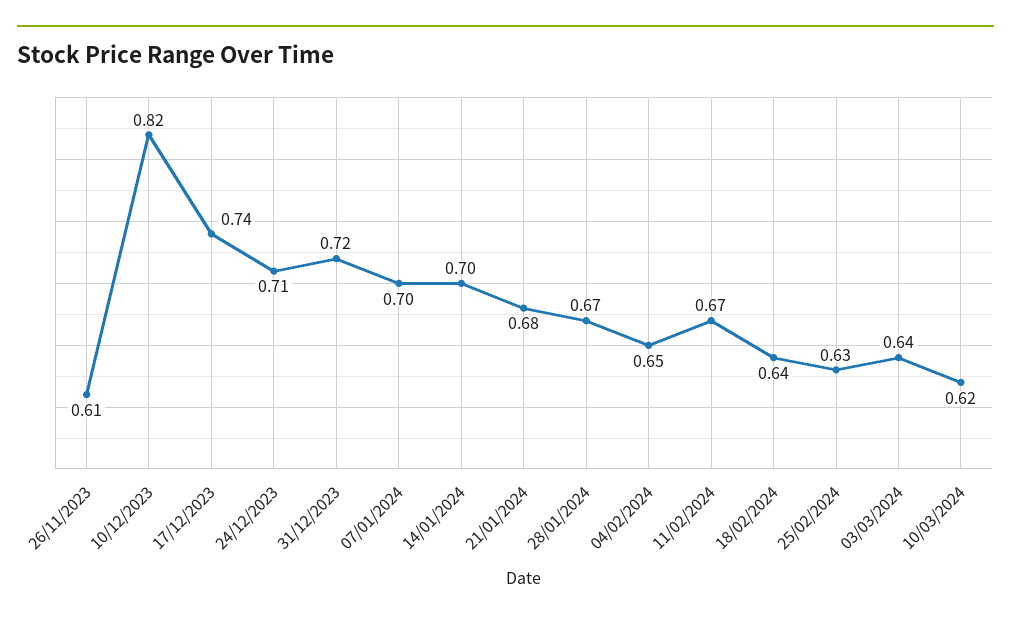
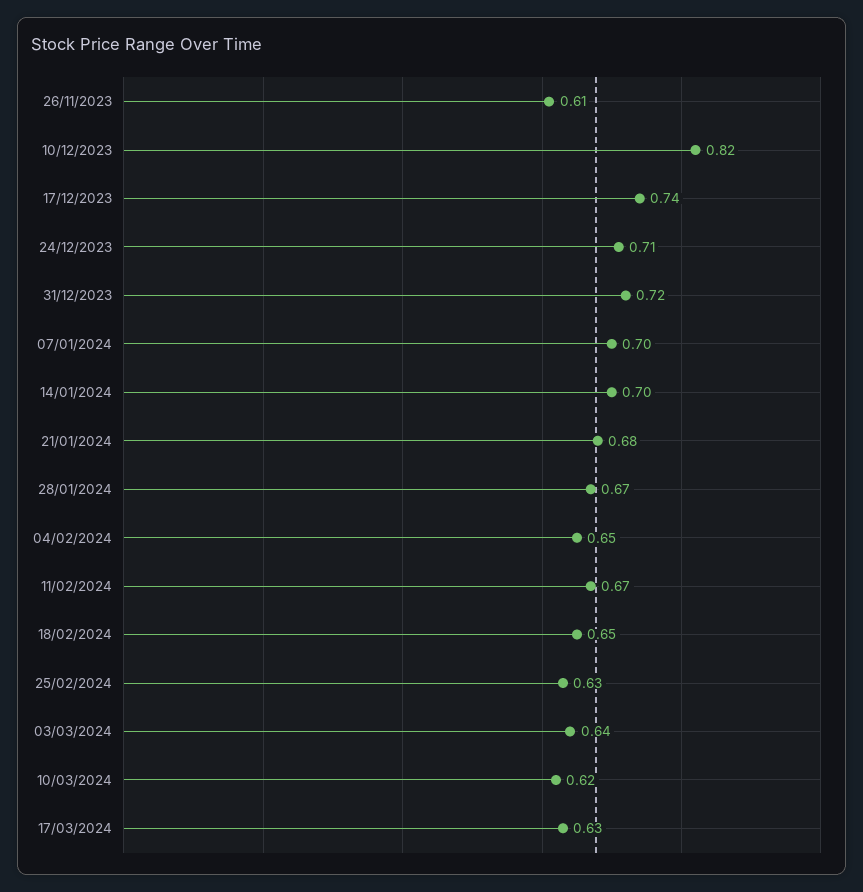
18/02/2024: 0.64 -> 0.65
17/03/2024: none -> 0.63

